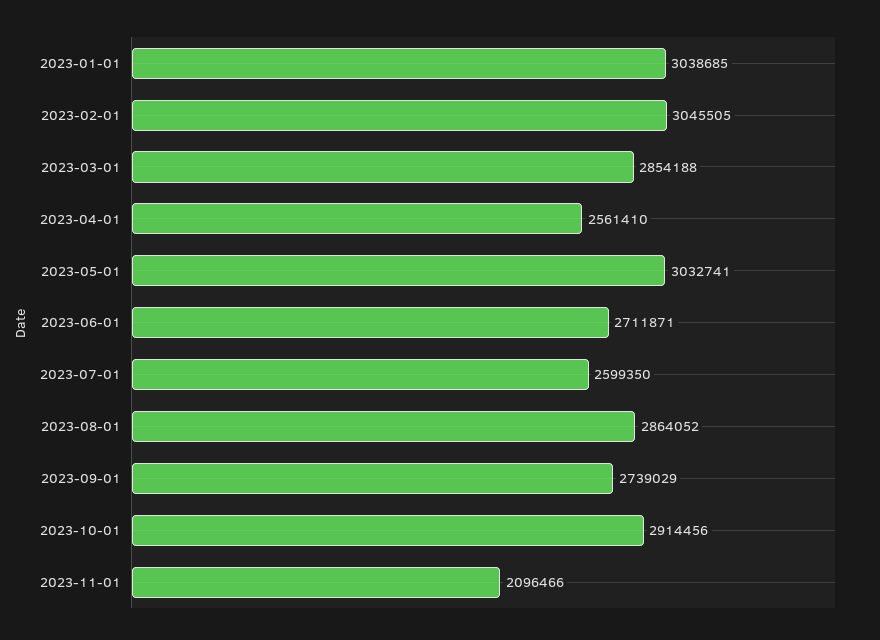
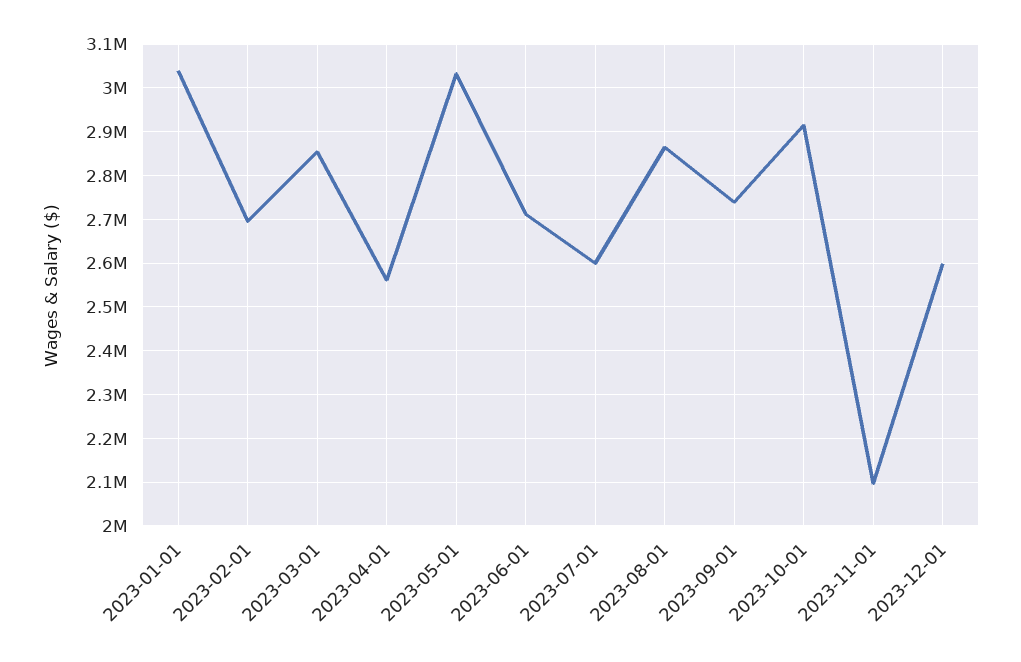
2023-02-01: 3045505 -> 2700000
2023-12-01: none -> 2600000

